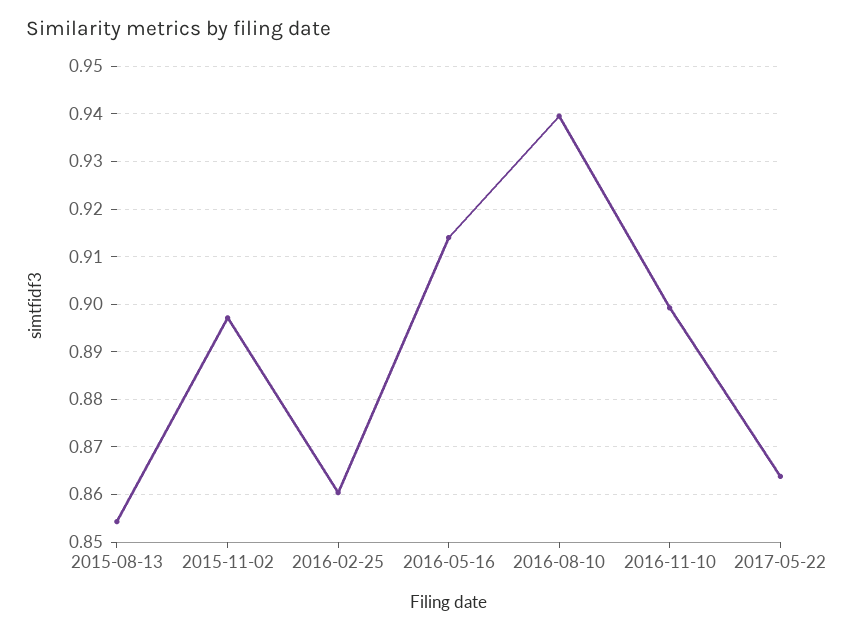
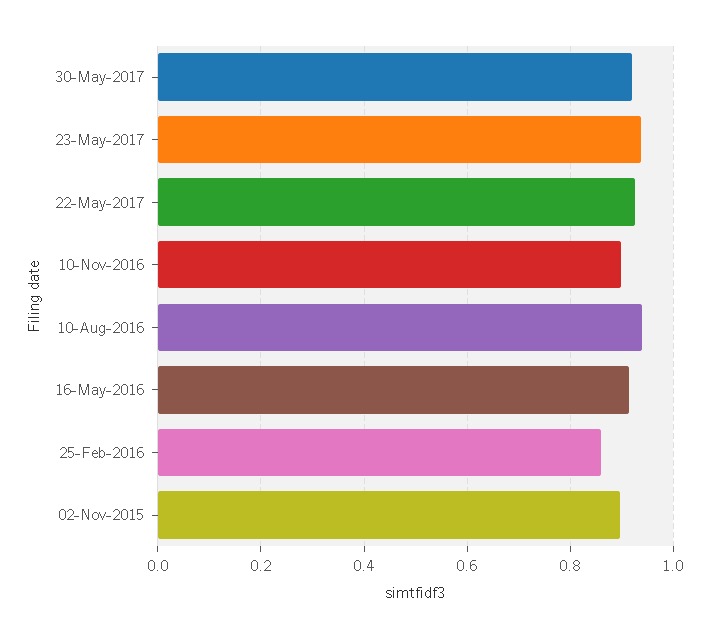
2015-08-13: 0.854 -> none
2017-05-22: 0.864 -> 0.92
30-May-2017: none -> 0.92
23-May-2017: none -> 0.94

